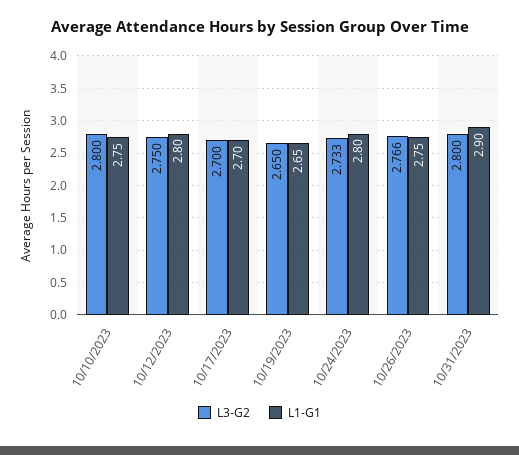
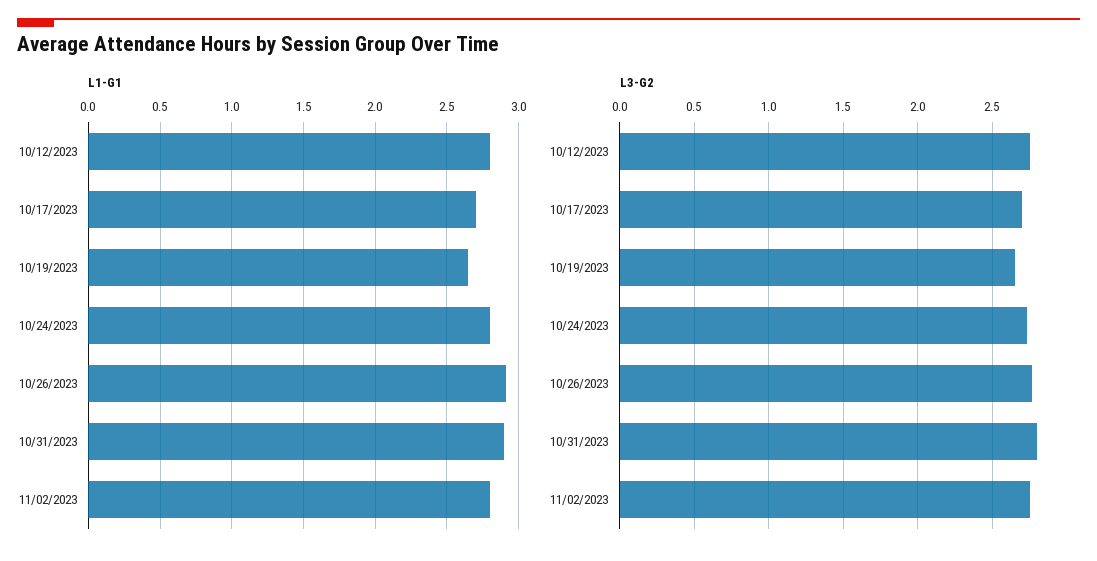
L3-G2, 10/10/2023: 2.8 -> none
L1-G1, 10/10/2023: 2.75 -> none
L1-G1, 10/26/2023: 2.75 -> 2.9
L1-G1, 11/02/2023: none -> 2.8
L3-G2, 11/02/2023: none -> 2.75

